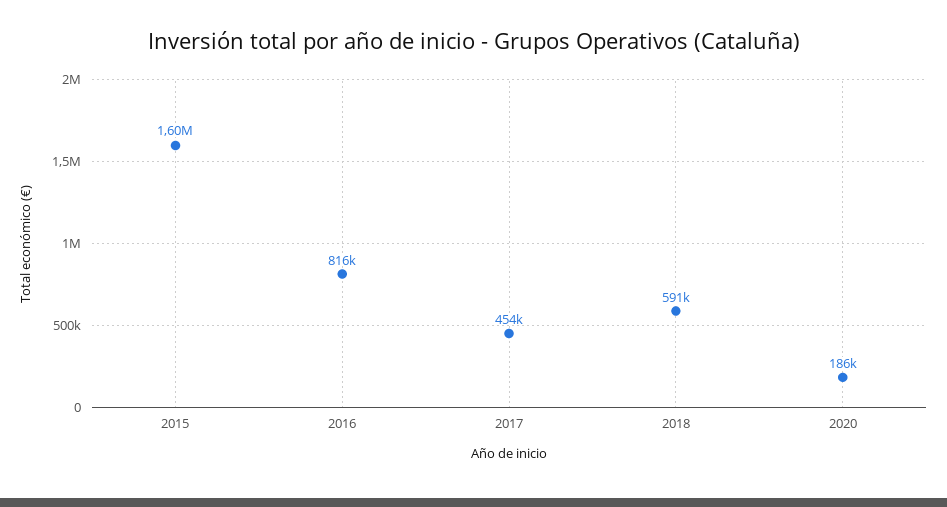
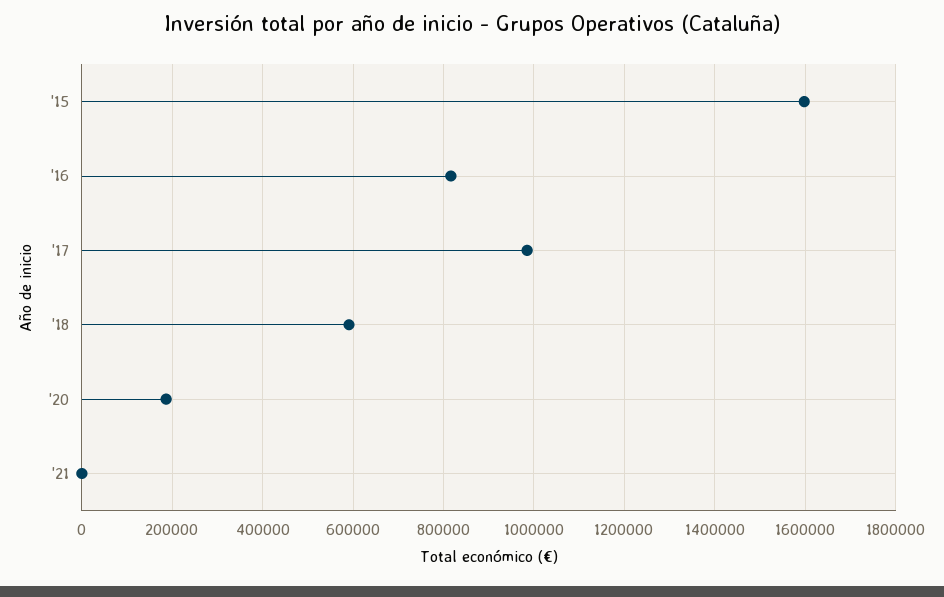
2017: 454000 -> 980000
'21: none -> 0

